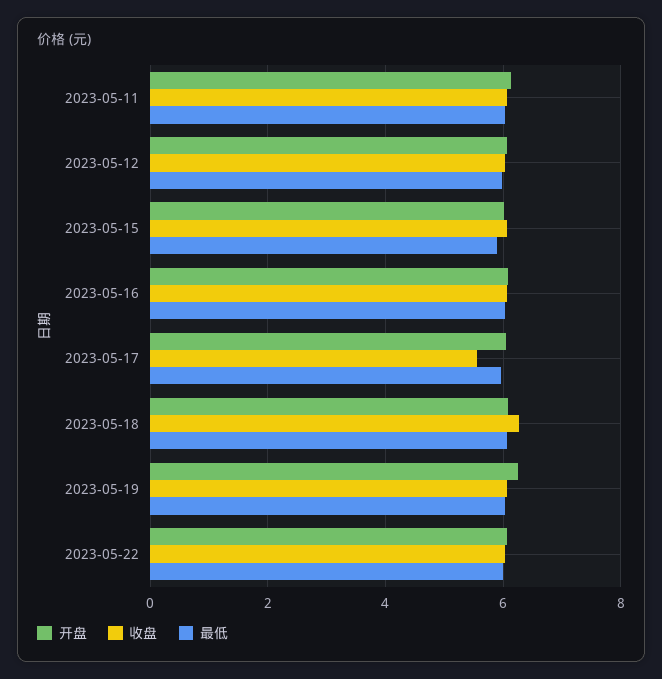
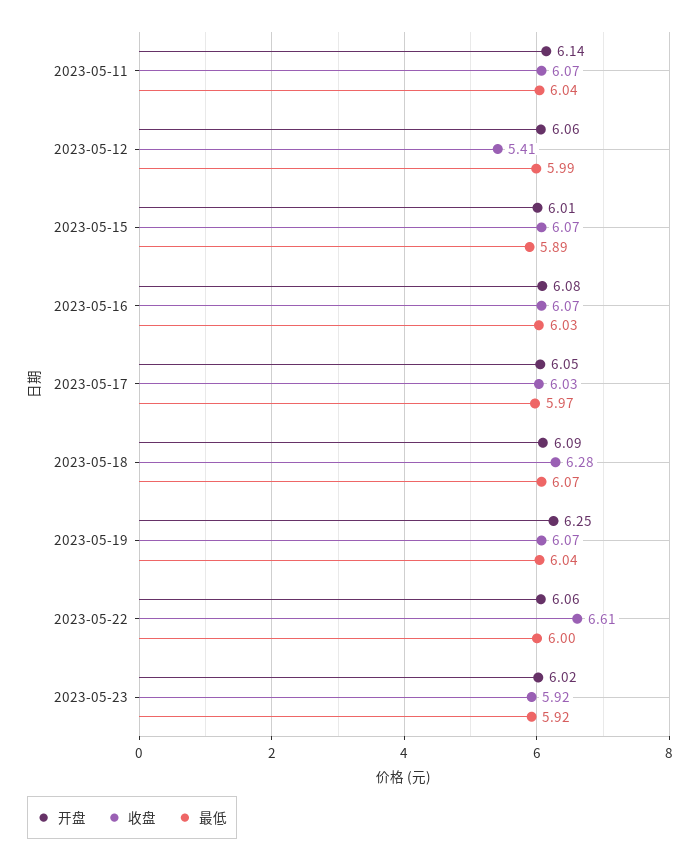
收盘, 2023-05-12: 6 -> 5.41
收盘, 2023-05-17: 5.6 -> 6.03
收盘, 2023-05-22: 6 -> 6.61
开盘, 2023-05-23: none -> 6.02
收盘, 2023-05-23: none -> 5.92
最低, 2023-05-23: none -> 5.92

